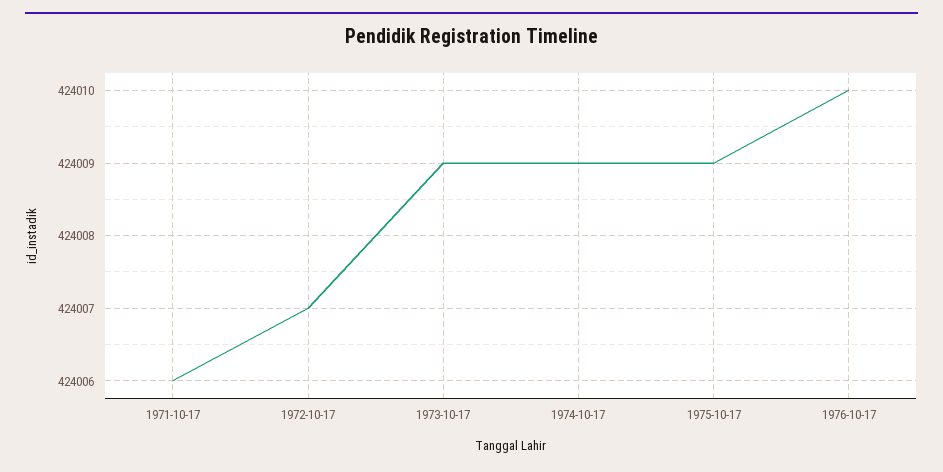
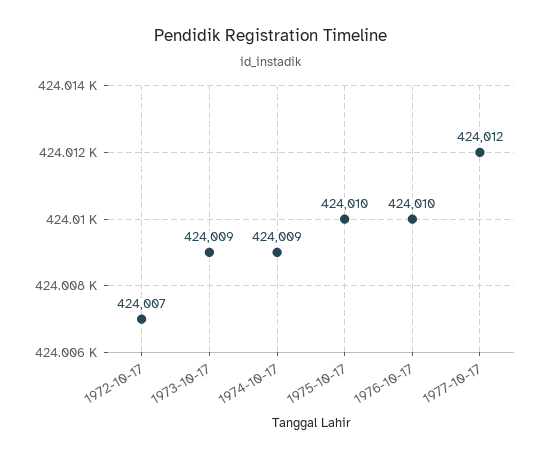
1971-10-17: 424006 -> none
1975-10-17: 424009 -> 424010
1977-10-17: none -> 424012

